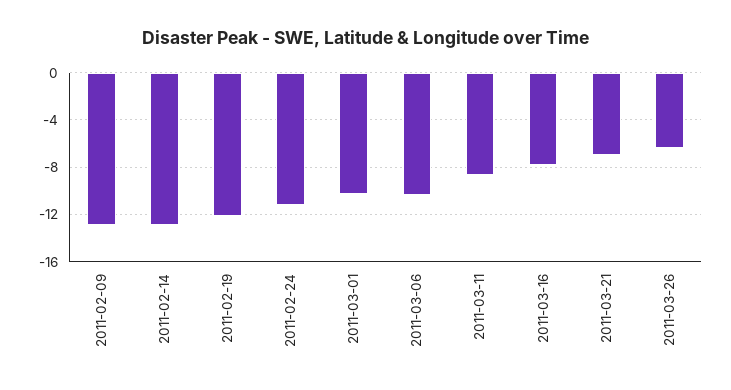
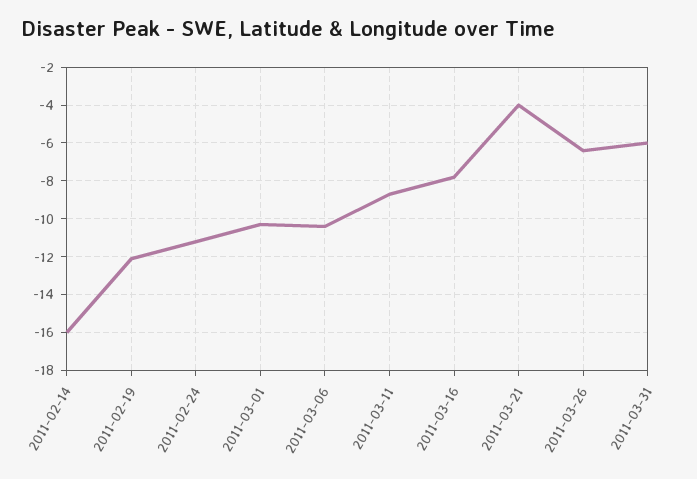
2011-02-09: -13 -> none
2011-02-14: -13 -> -16
2011-03-21: -7 -> -4
2011-03-31: none -> -6

